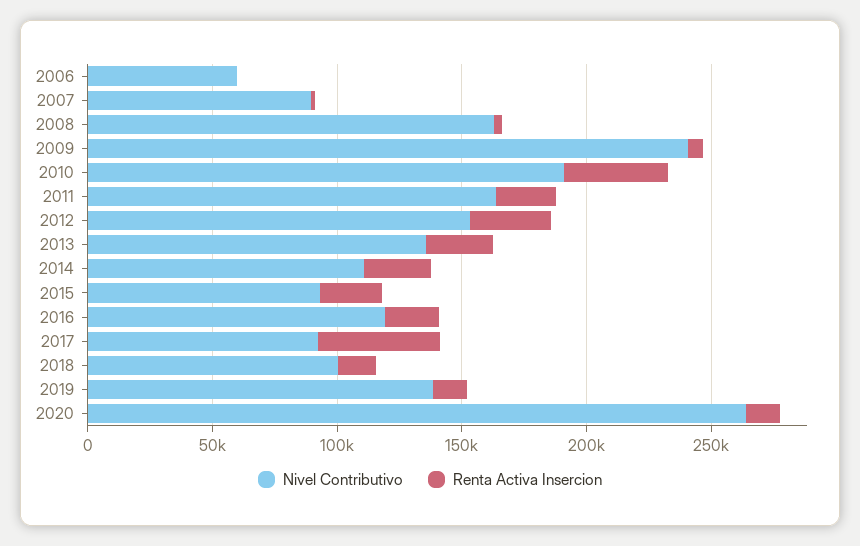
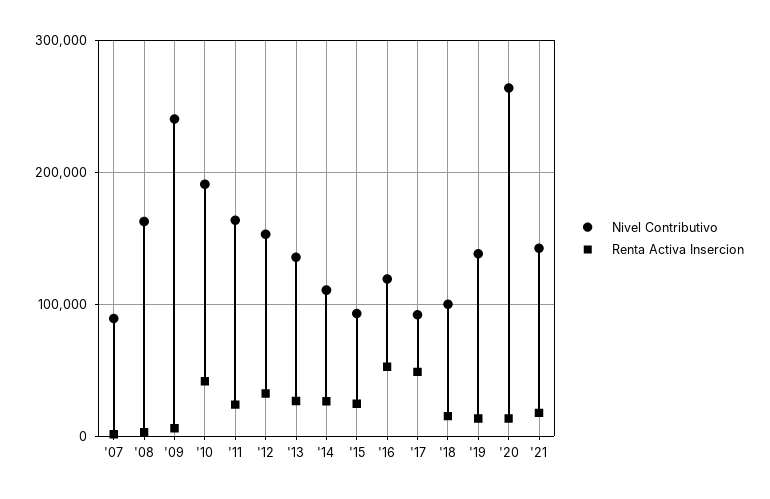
Nivel Contributivo, 2006: 60000 -> none
Renta Activa Insercion, 2006: 0 -> none
Renta Activa Insercion, 2016: 20000 -> 50000
Nivel Contributivo, '21: none -> 140000
Renta Activa Insercion, '21: none -> 20000

